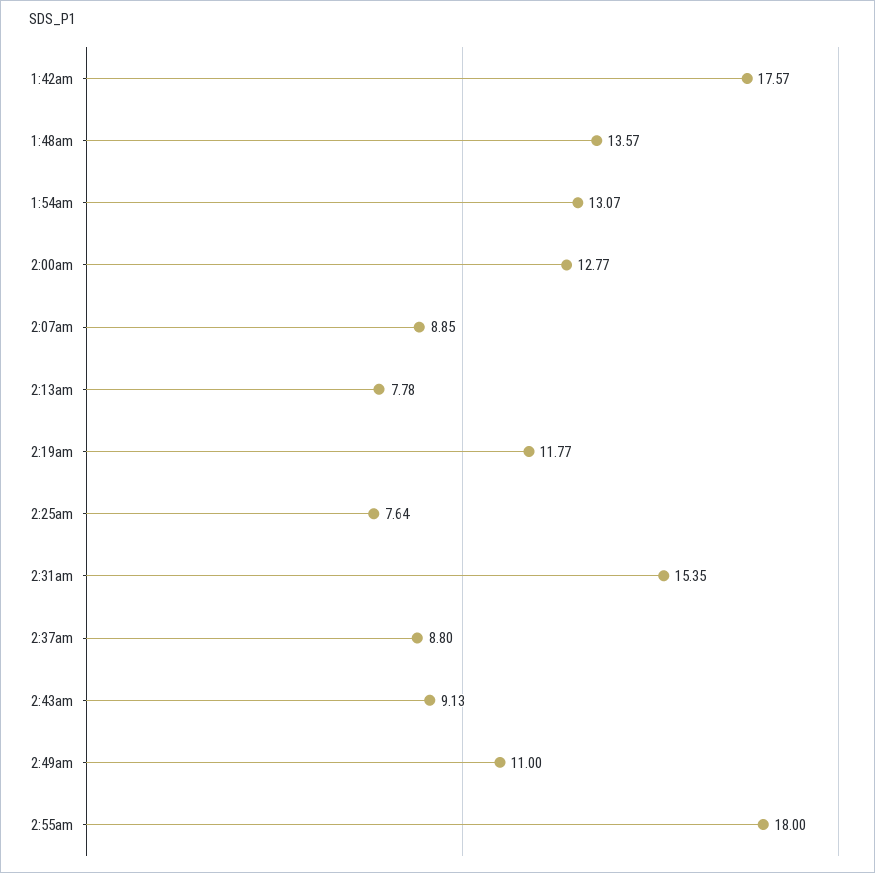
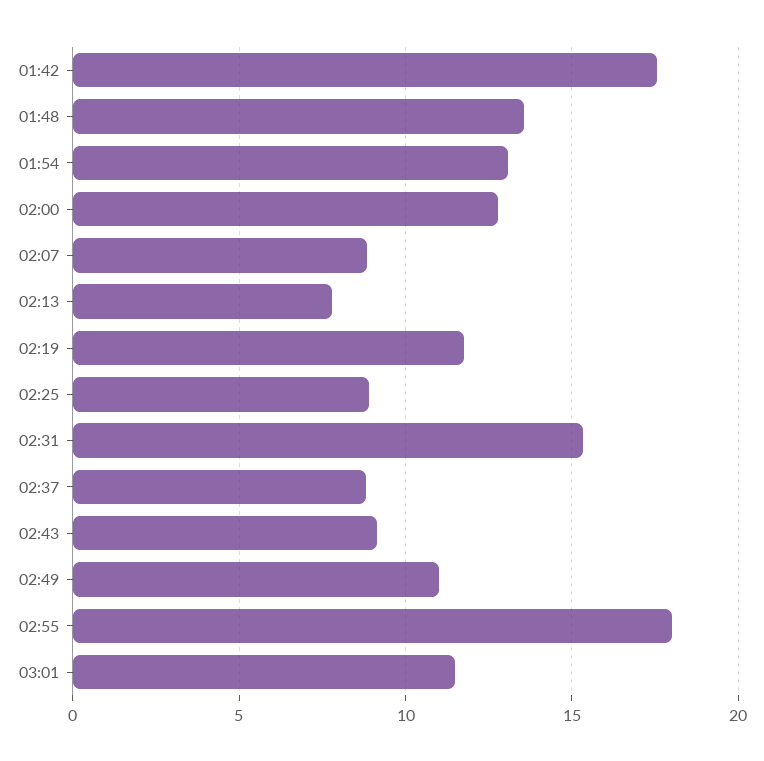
2:25am: 7.64 -> 9
03:01: none -> 11.5

